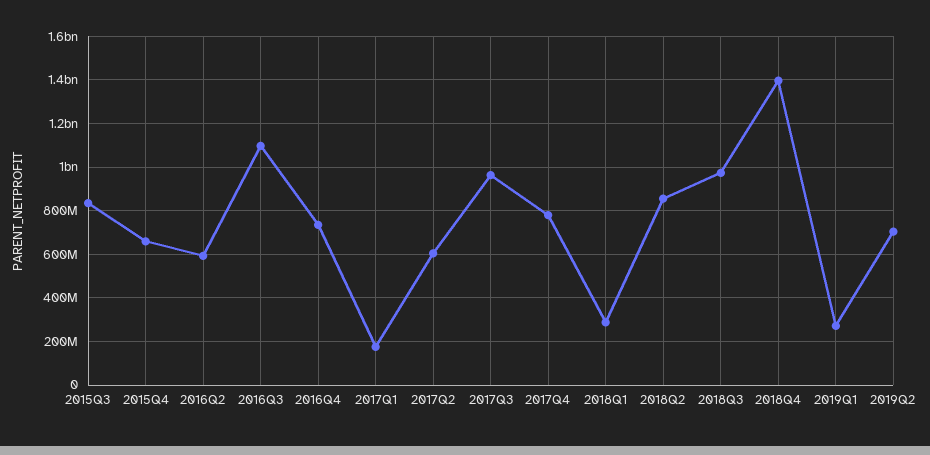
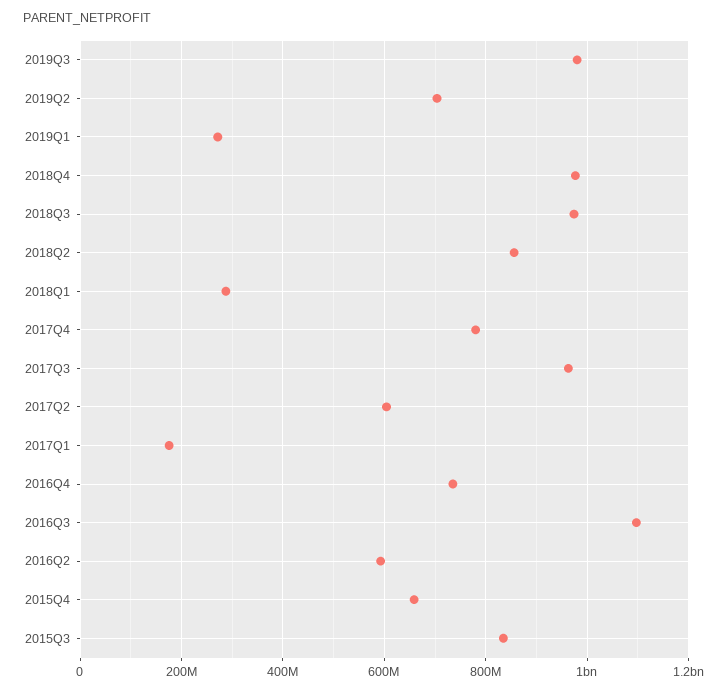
2018Q4: 1400000000 -> 980000000
2019Q3: none -> 980000000

